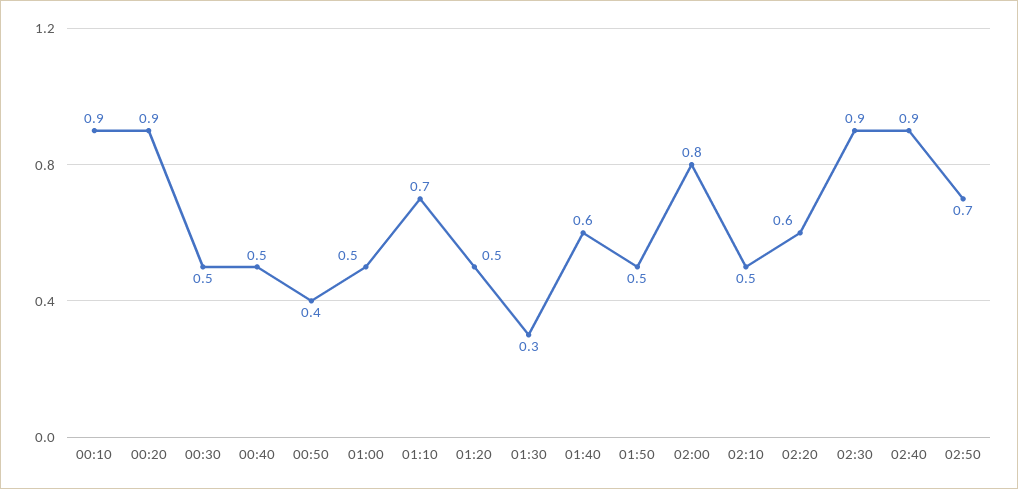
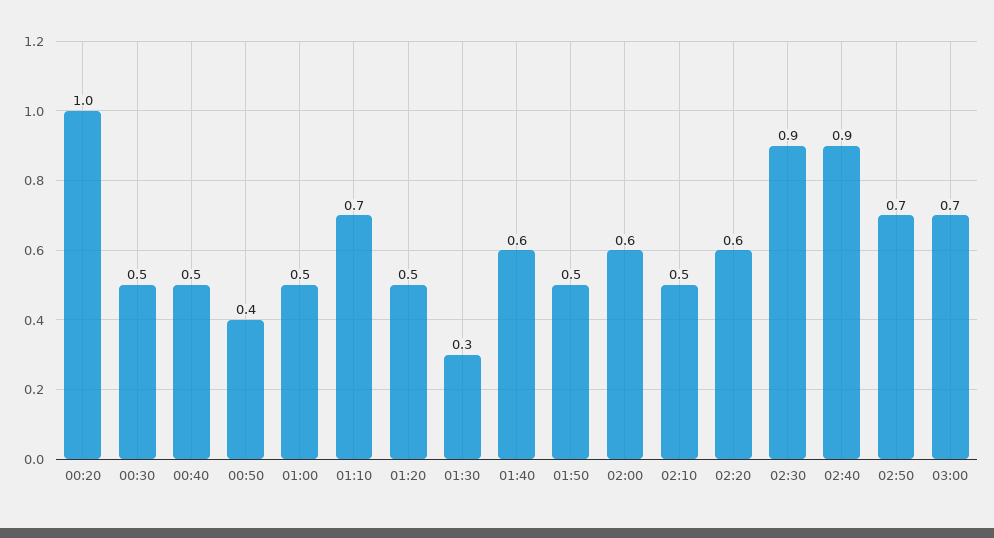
00:10: 0.9 -> none
00:20: 0.9 -> 1
02:00: 0.8 -> 0.6
03:00: none -> 0.7

